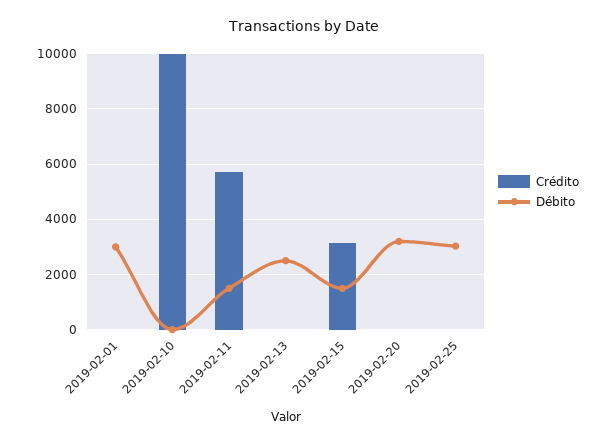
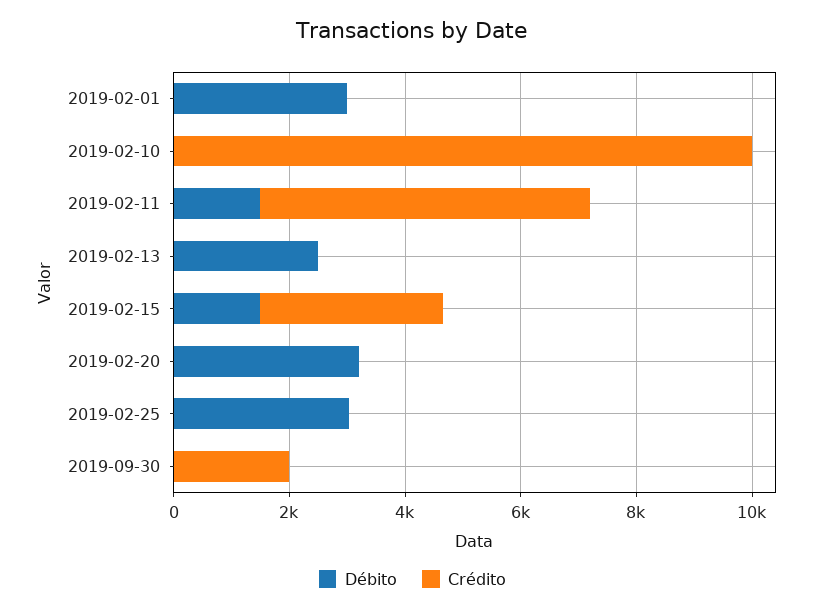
Débito, 2019-09-30: none -> 0
Crédito, 2019-09-30: none -> 2000

